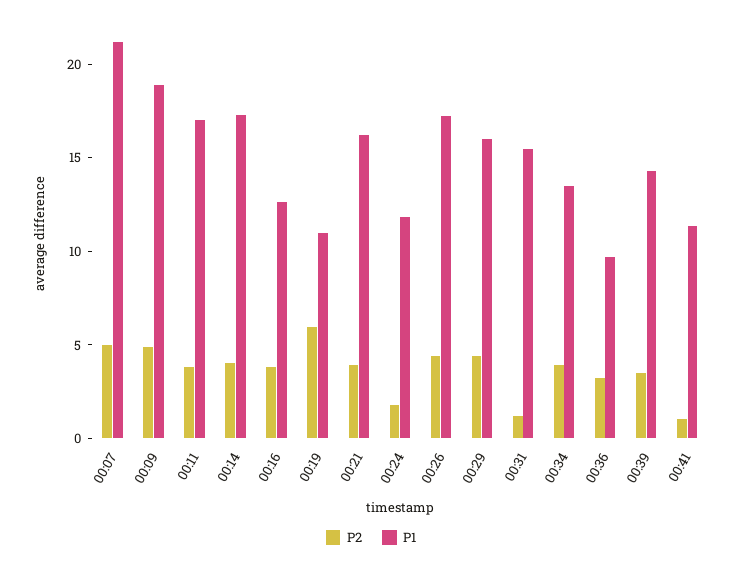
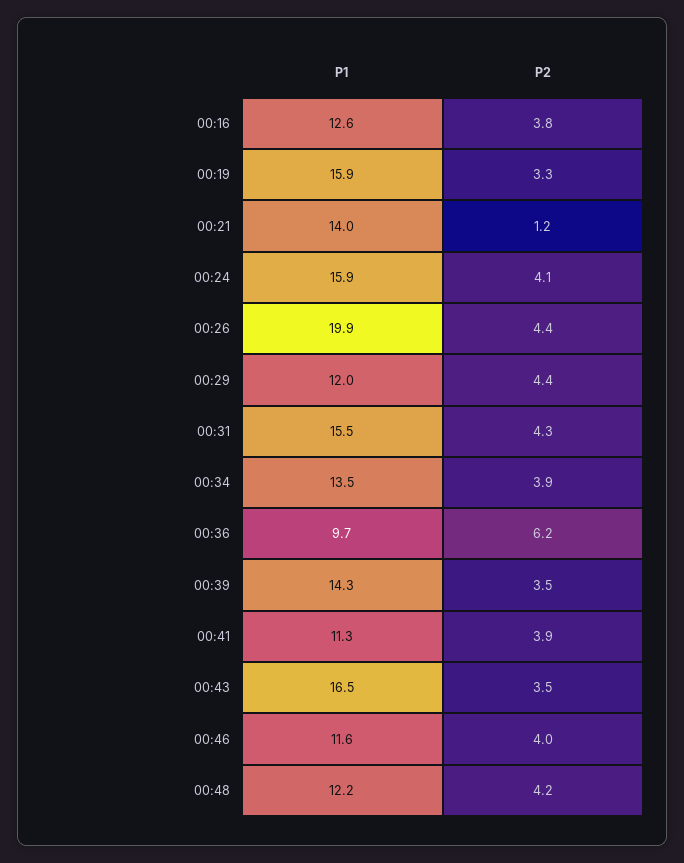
P2, 00:07: 5 -> none
P1, 00:07: 21 -> none
P2, 00:09: 5 -> none
P1, 00:09: 19 -> none
P2, 00:11: 4 -> none
P1, 00:11: 17 -> none
P2, 00:14: 4 -> none
P1, 00:14: 17 -> none
P2, 00:19: 6 -> 3.3
P1, 00:19: 11 -> 15.9
P2, 00:21: 4 -> 1.2
P1, 00:21: 16 -> 14
P2, 00:24: 2 -> 4.1
P1, 00:24: 12 -> 15.9
P1, 00:26: 17 -> 19.9
P1, 00:29: 16 -> 12
P2, 00:31: 1 -> 4.3
P2, 00:36: 3 -> 6.2
P2, 00:41: 1 -> 3.9
P1, 00:43: none -> 16.5
P2, 00:43: none -> 3.5
P1, 00:46: none -> 11.6
P2, 00:46: none -> 4
P1, 00:48: none -> 12.2
P2, 00:48: none -> 4.2

